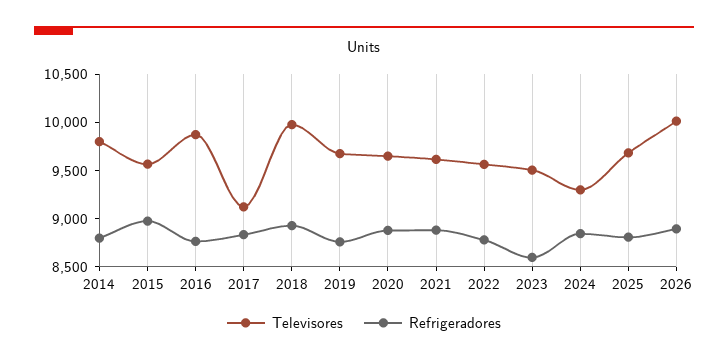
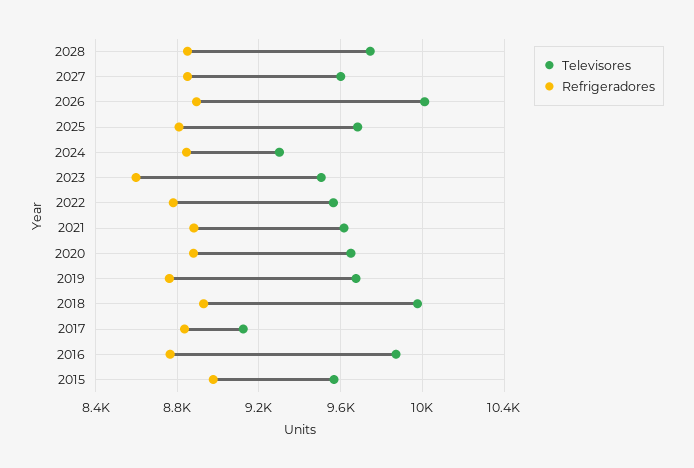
Televisores, 2014: 9800 -> none
Refrigeradores, 2014: 8800 -> none
Televisores, 2028: none -> 9750
Refrigeradores, 2028: none -> 8850
Televisores, 2027: none -> 9600
Refrigeradores, 2027: none -> 8850

